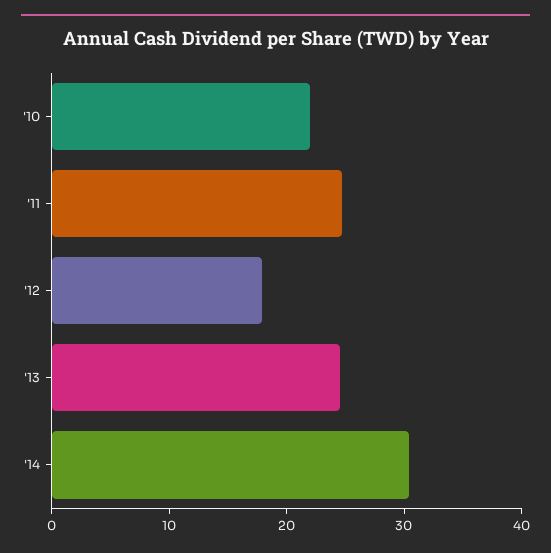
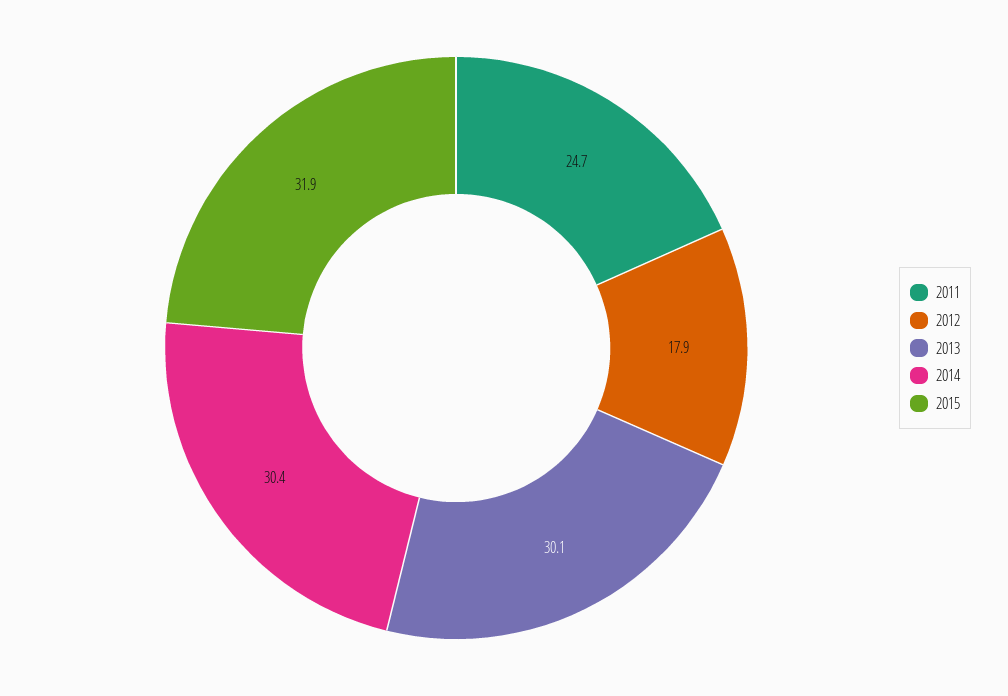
'10: 22 -> none
'13: 24 -> 30.1
2015: none -> 31.9

